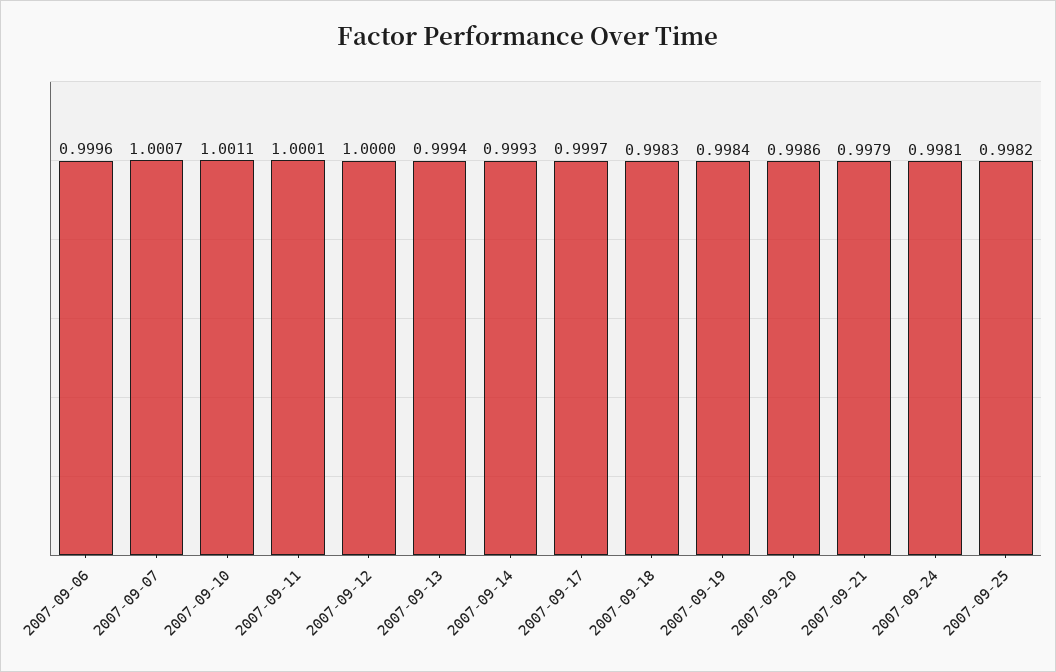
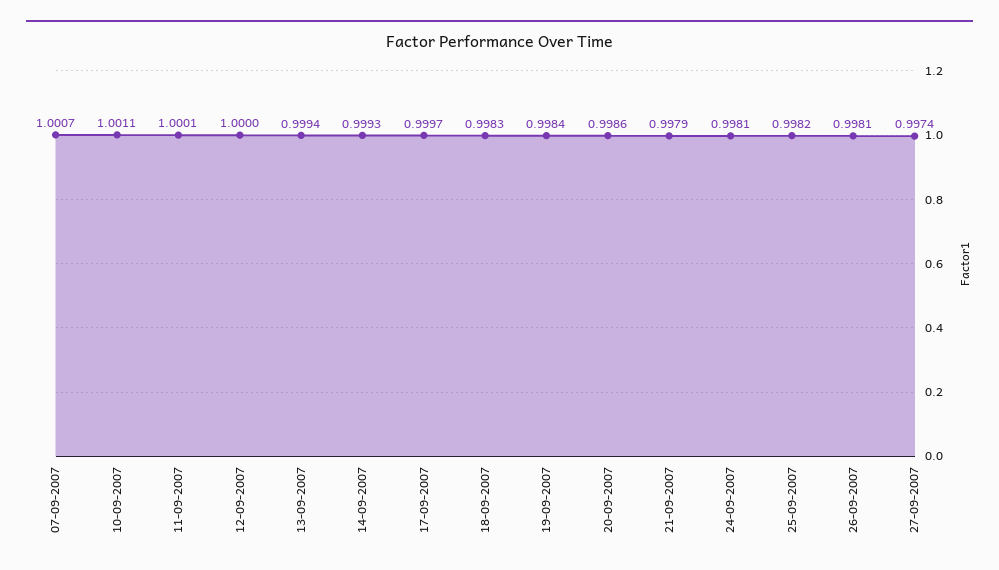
2007-09-06: 0.9996 -> none
26-09-2007: none -> 0.9981
27-09-2007: none -> 0.9974

